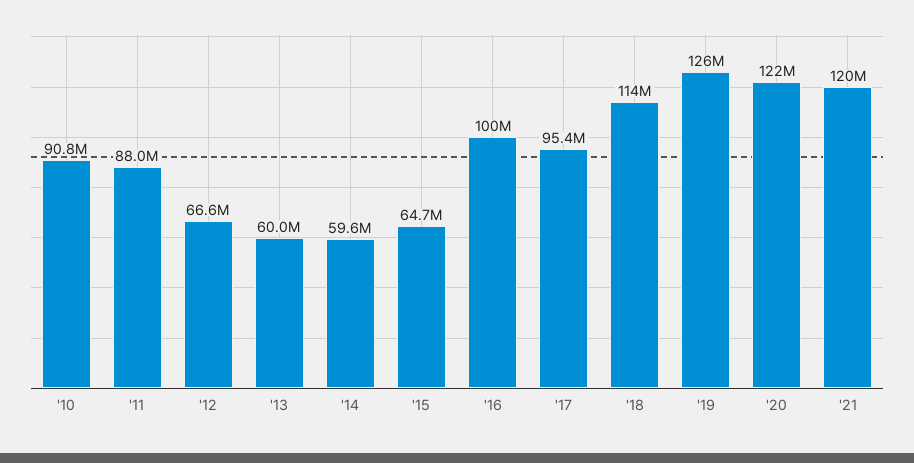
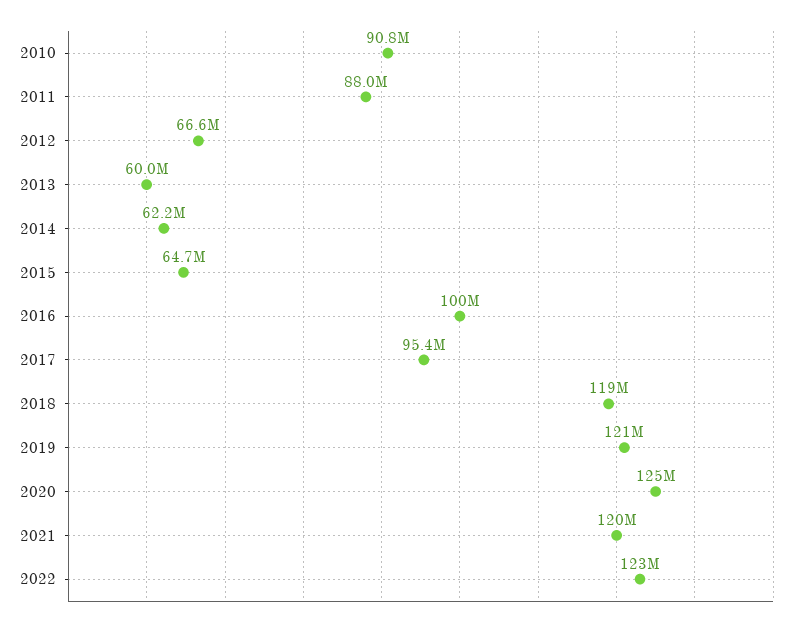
'14: 59600000 -> 62200000
'18: 114000000 -> 119000000
'19: 126000000 -> 121000000
'20: 122000000 -> 125000000
2022: none -> 123000000

